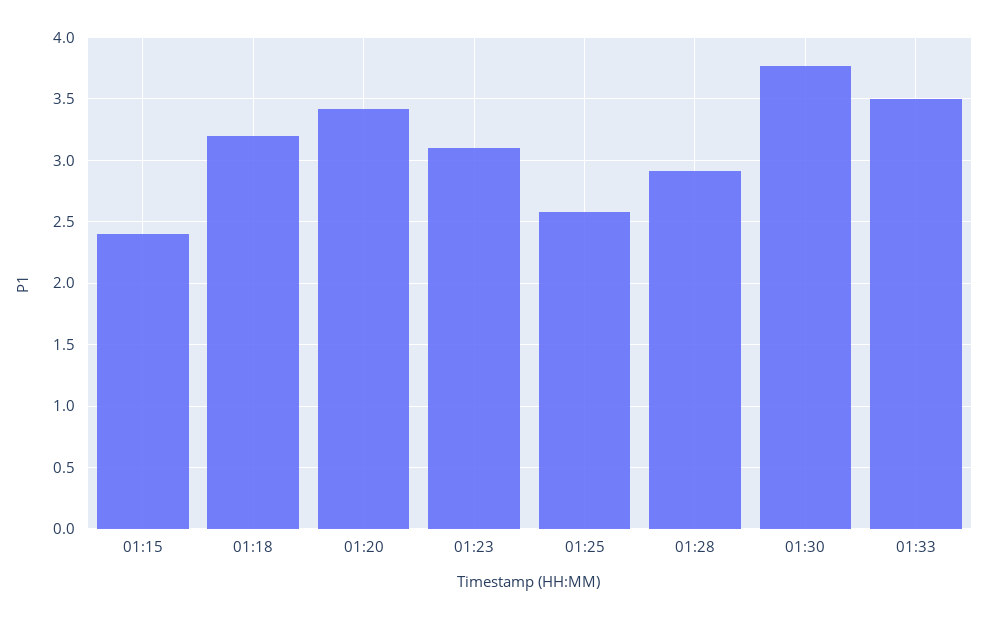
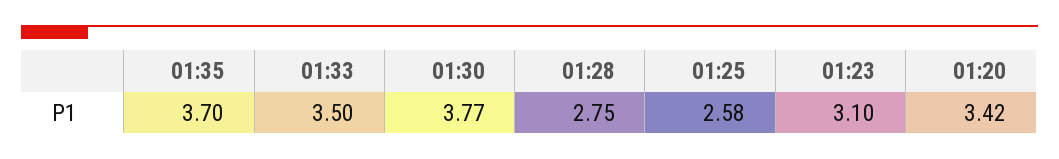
01:15: 2.4 -> none
01:18: 3.2 -> none
01:28: 2.9 -> 2.75
01:35: none -> 3.7

